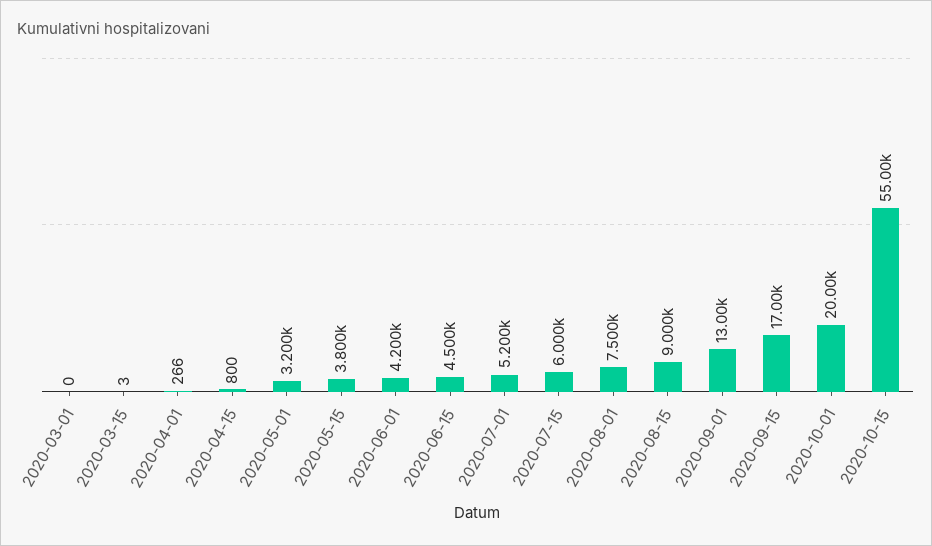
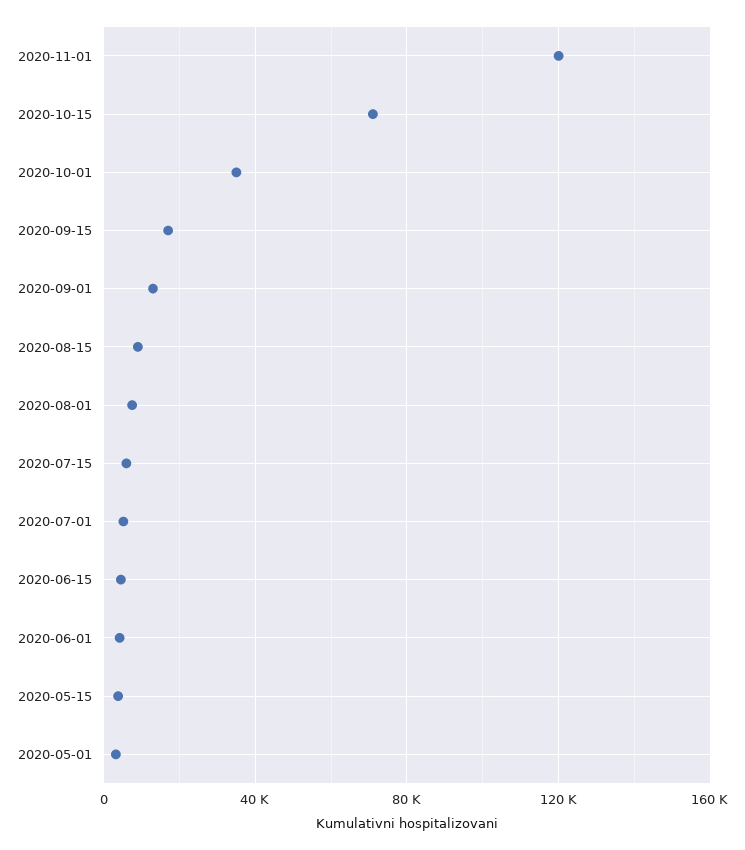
2020-03-01: 0 -> none
2020-03-15: 3 -> none
2020-04-01: 266 -> none
2020-04-15: 800 -> none
2020-10-01: 20000 -> 35000
2020-10-15: 55000 -> 70000
2020-11-01: none -> 120000

